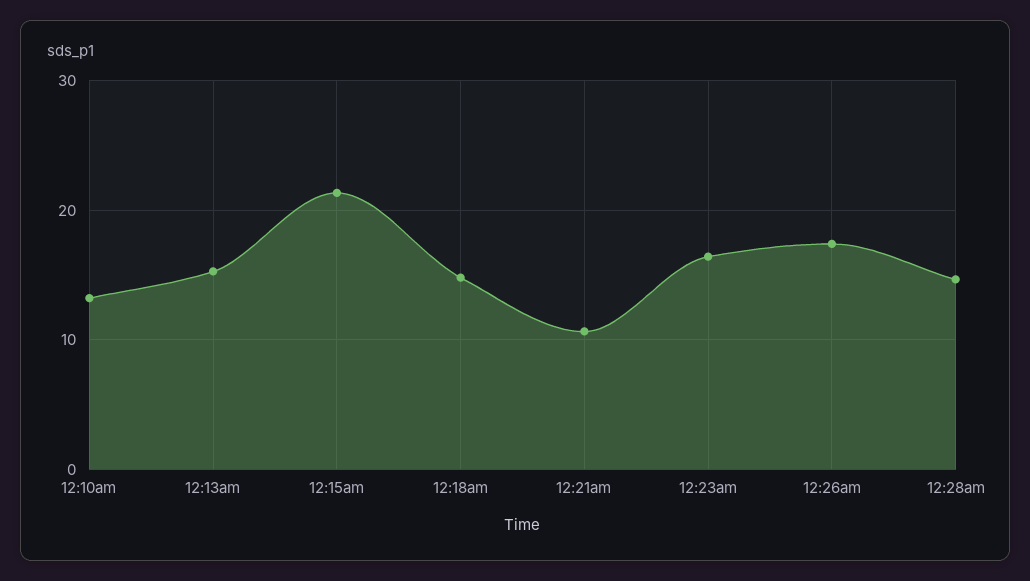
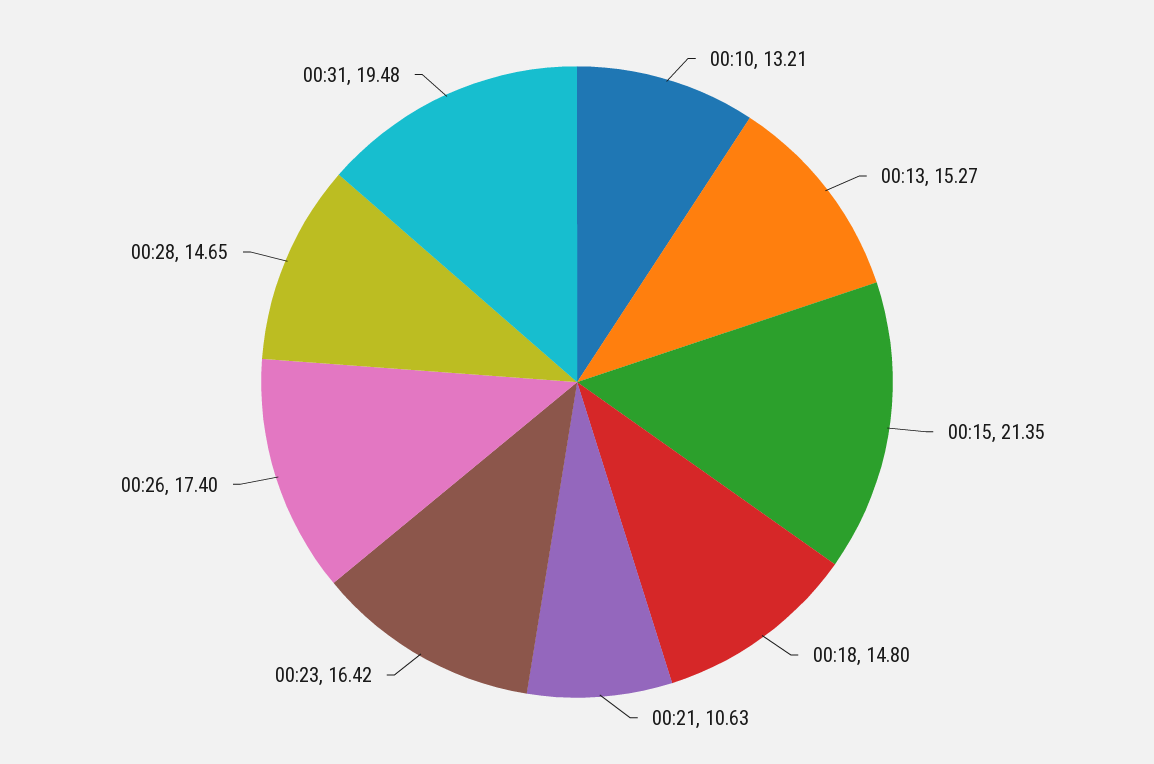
00:31: none -> 19.48

